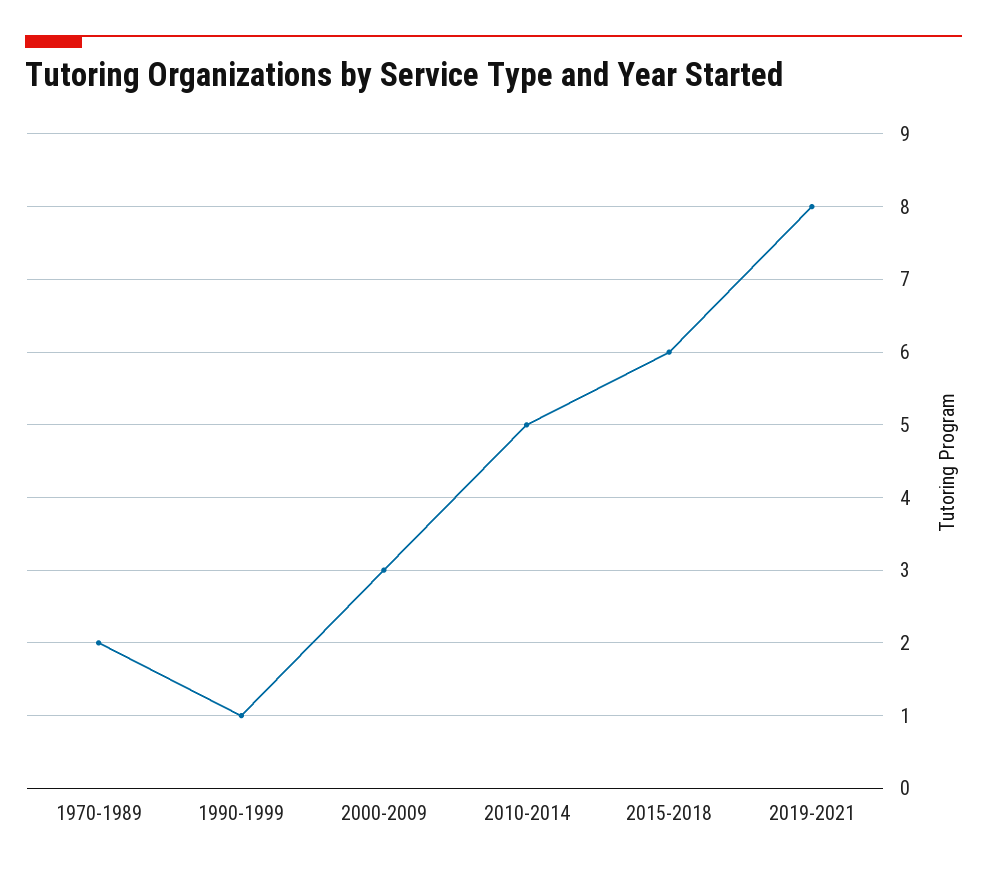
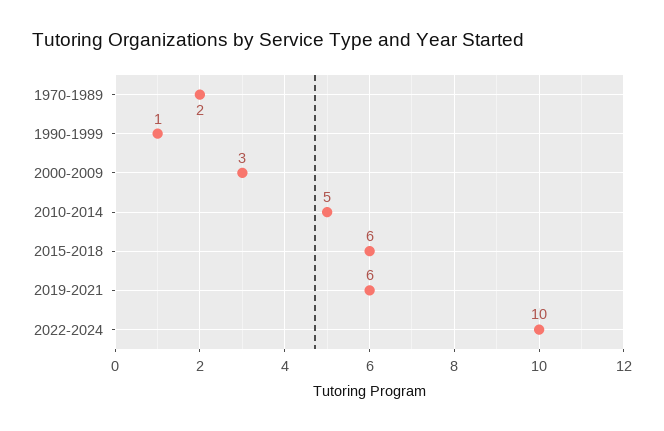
2019-2021: 8 -> 6
2022-2024: none -> 10

